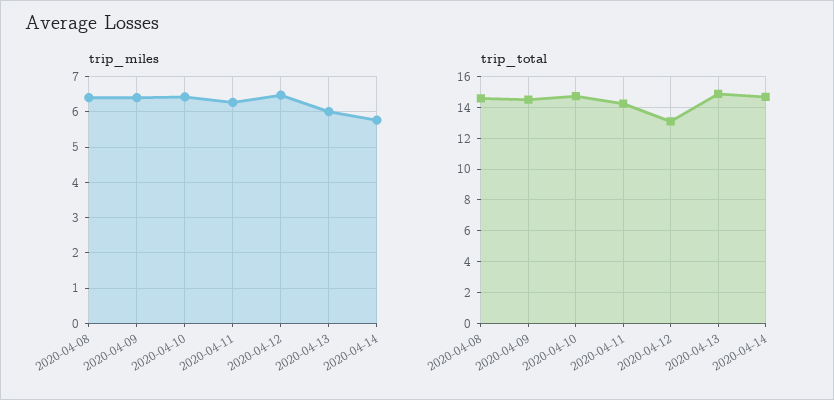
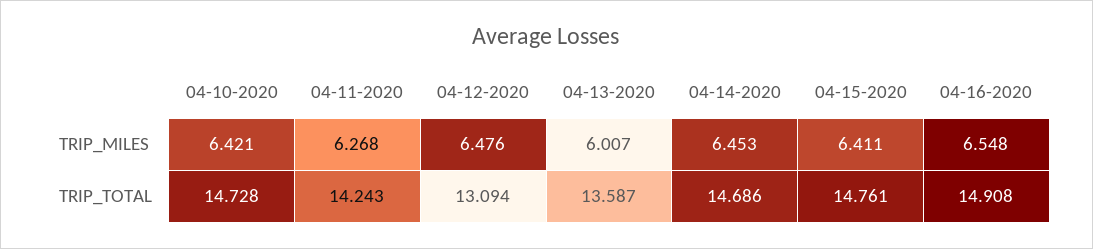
trip_miles, 2020-04-08: 6.4 -> none
trip_miles, 2020-04-09: 6.4 -> none
trip_miles, 2020-04-14: 5.8 -> 6.453
trip_total, 2020-04-08: 14.5 -> none
trip_total, 2020-04-09: 14.5 -> none
trip_total, 2020-04-13: 15 -> 13.587
trip_miles, 04-15-2020: none -> 6.411
trip_miles, 04-16-2020: none -> 6.548
trip_total, 04-15-2020: none -> 14.761
trip_total, 04-16-2020: none -> 14.908

